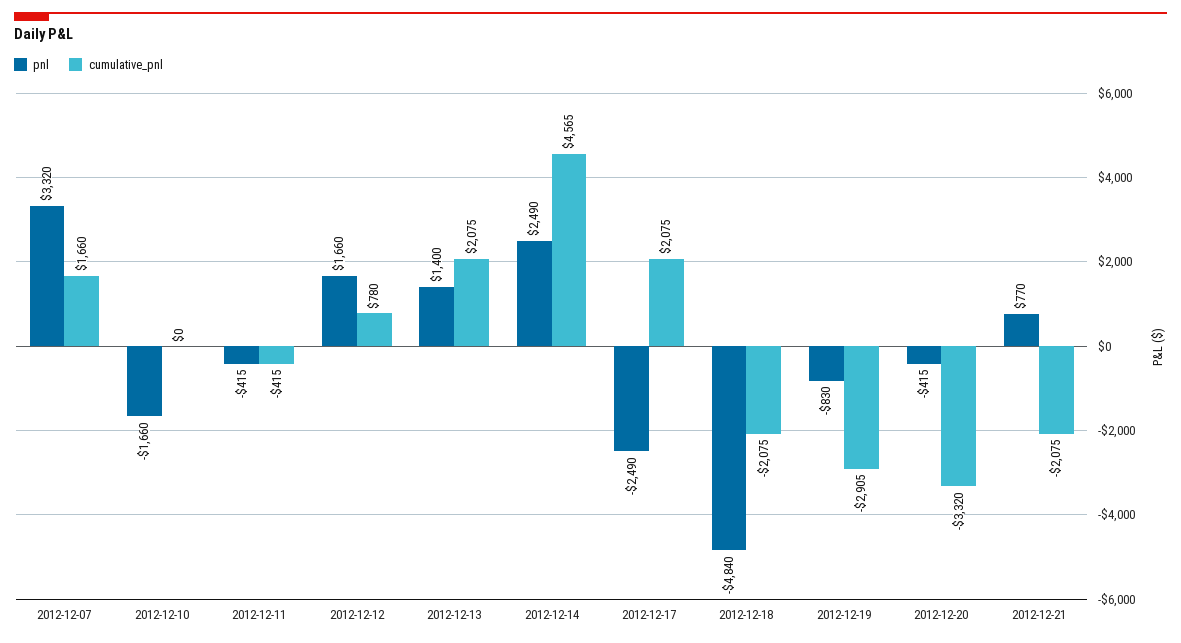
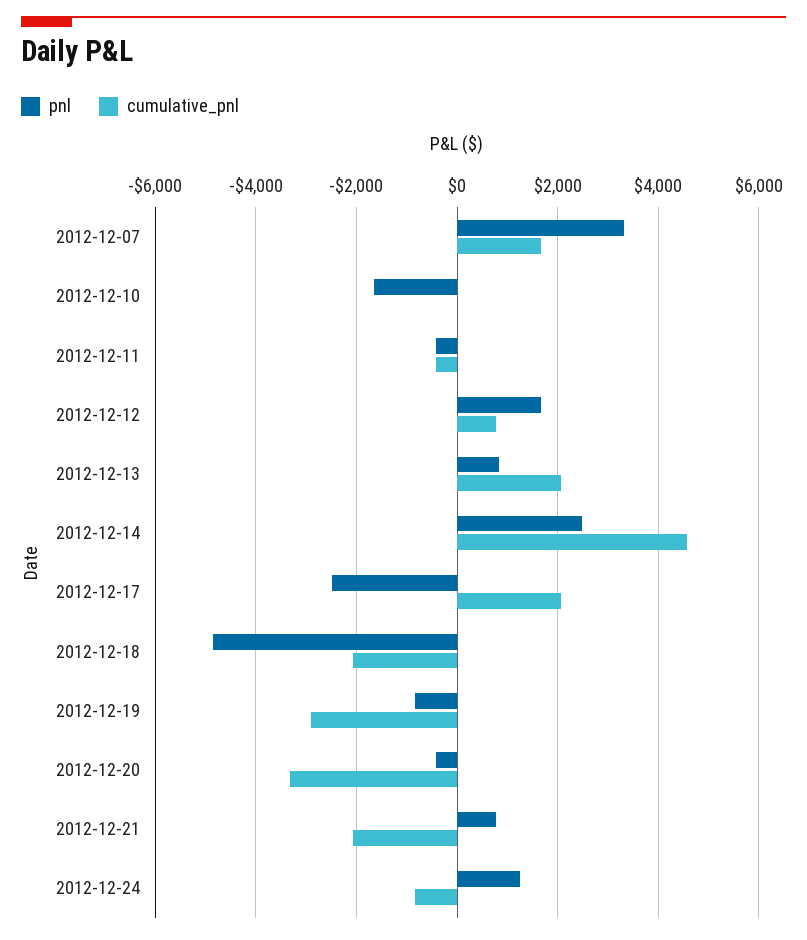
pnl, 2012-12-13: 1400 -> 800
pnl, 2012-12-24: none -> 1200
cumulative_pnl, 2012-12-24: none -> -800

